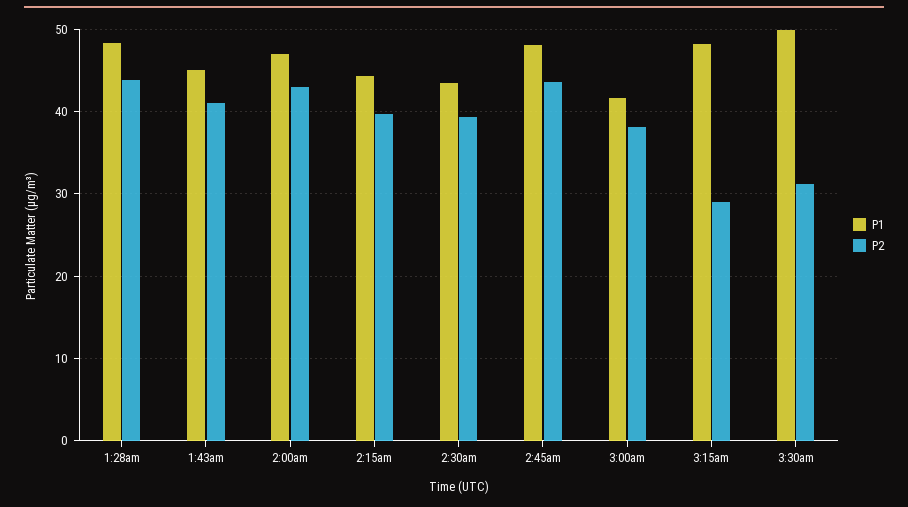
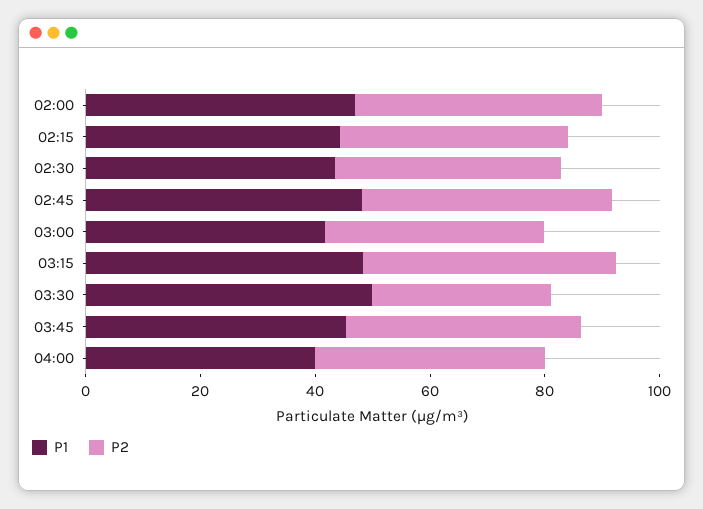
P1, 1:28am: 48 -> none
P2, 1:28am: 44 -> none
P1, 1:43am: 45 -> none
P2, 1:43am: 41 -> none
P2, 3:15am: 29 -> 45
P1, 03:45: none -> 45
P2, 03:45: none -> 40
P1, 04:00: none -> 40
P2, 04:00: none -> 40

